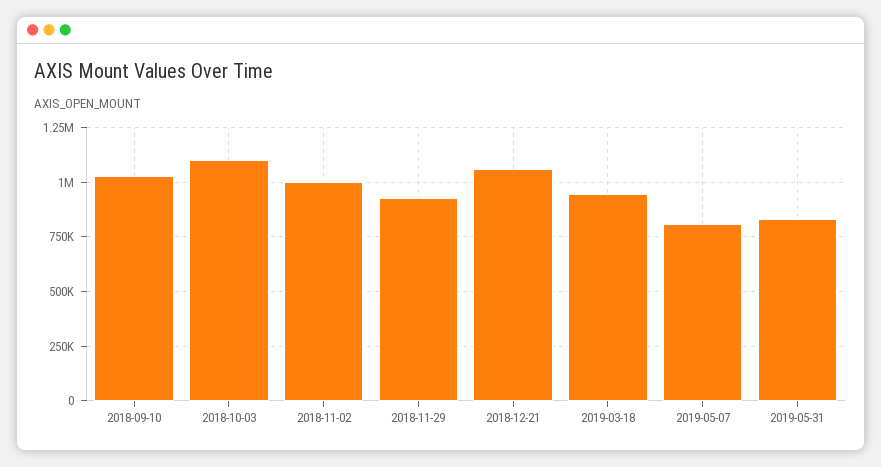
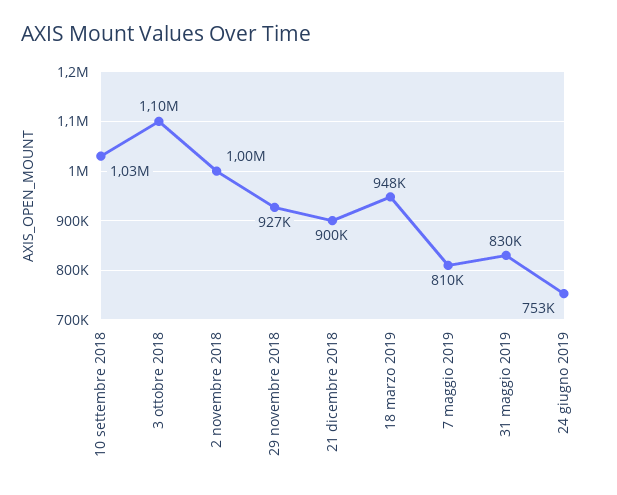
2018-12-21: 1050000 -> 900000
24 giugno 2019: none -> 753000

